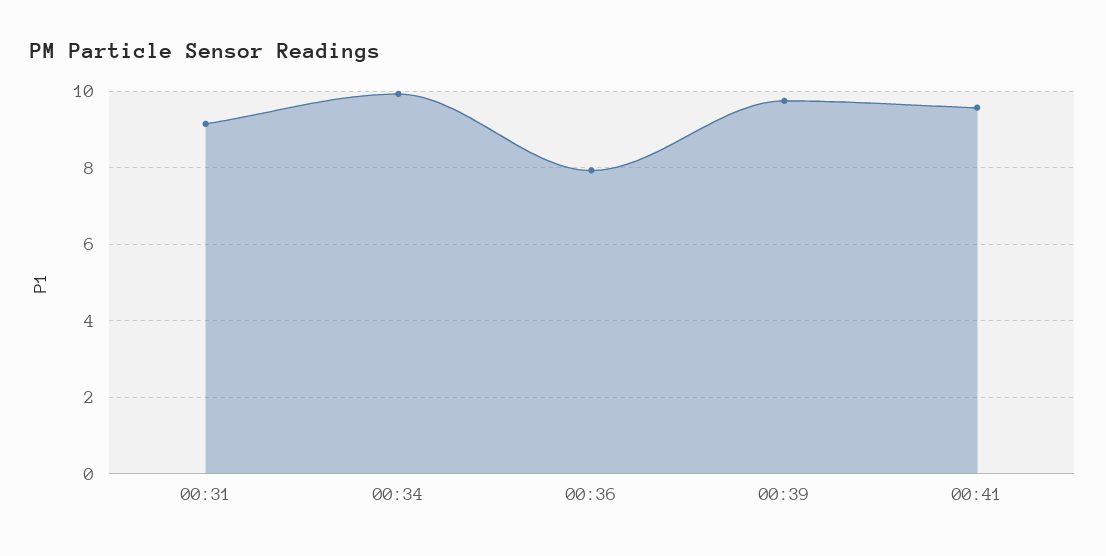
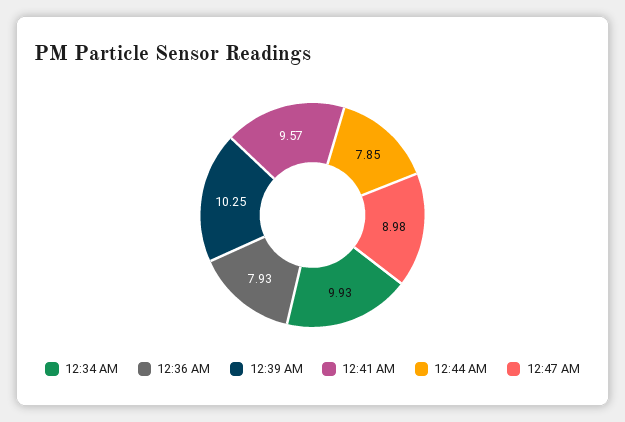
00:31: 9.2 -> none
00:39: 9.8 -> 10.25
12:44 AM: none -> 7.85
12:47 AM: none -> 8.98

